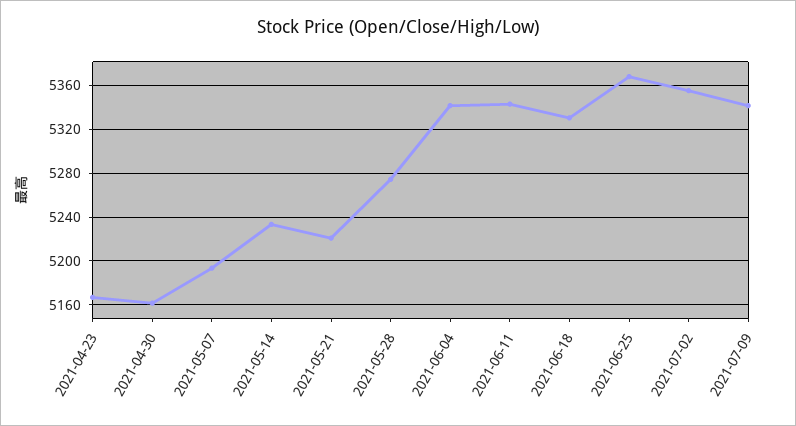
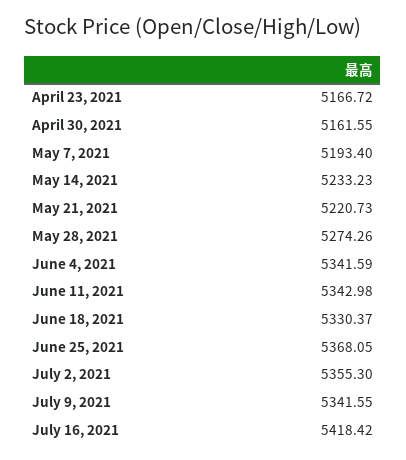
July 16, 2021: none -> 5418.42

